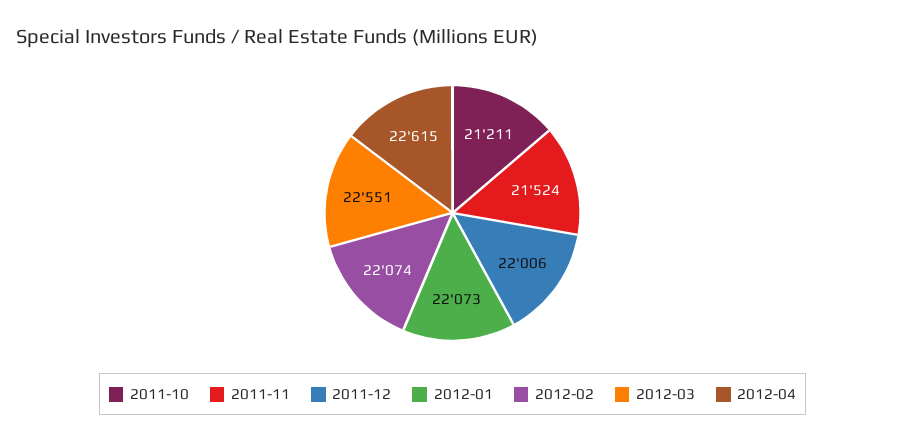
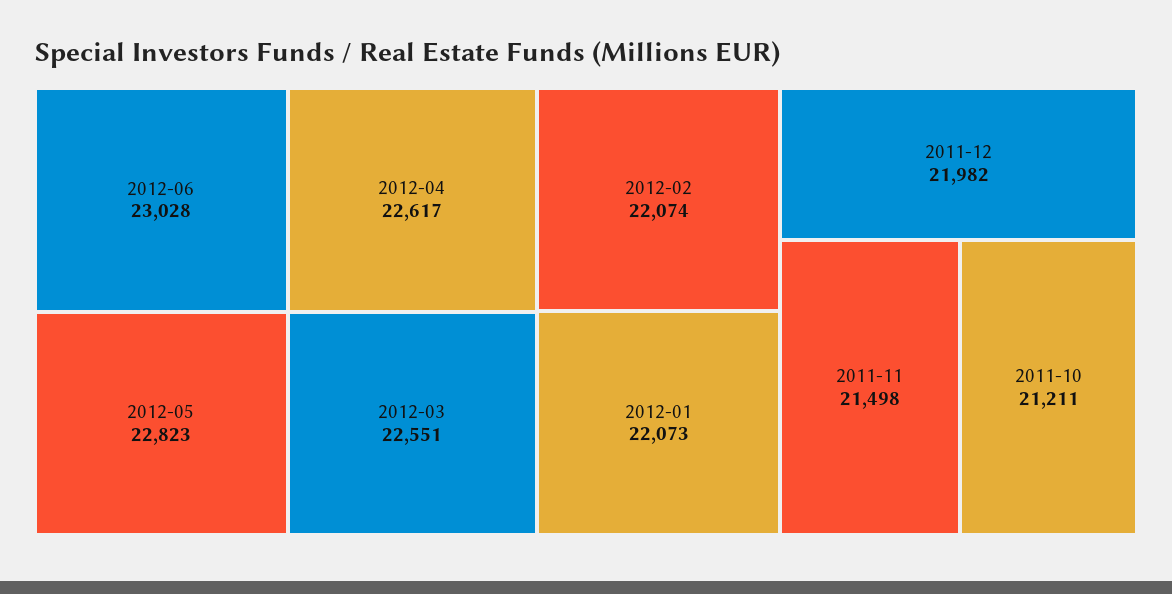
2011-11: 21524 -> 21498
2011-12: 22006 -> 21982
2012-04: 22615 -> 22617
2012-06: none -> 23028
2012-05: none -> 22823

